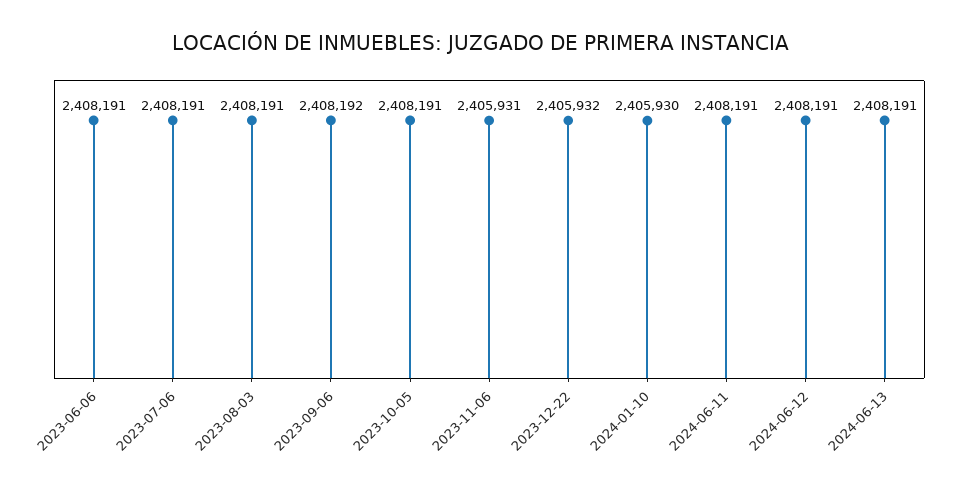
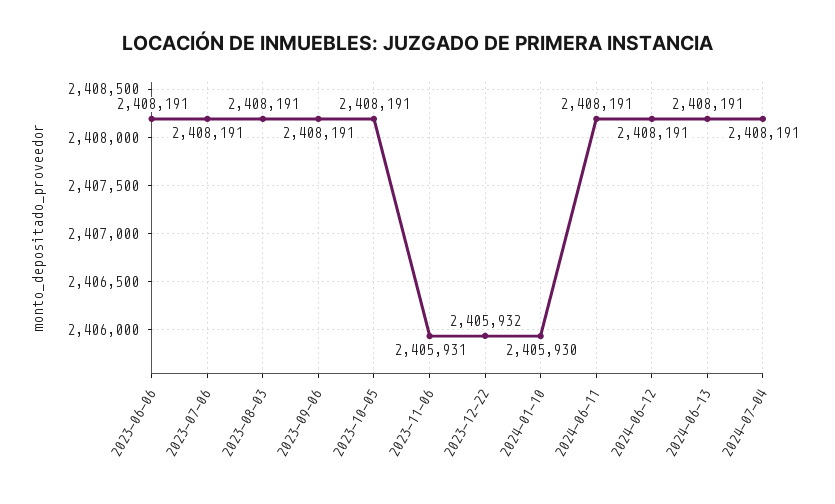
2023-09-06: 2408192 -> 2408191
2024-07-04: none -> 2408191

